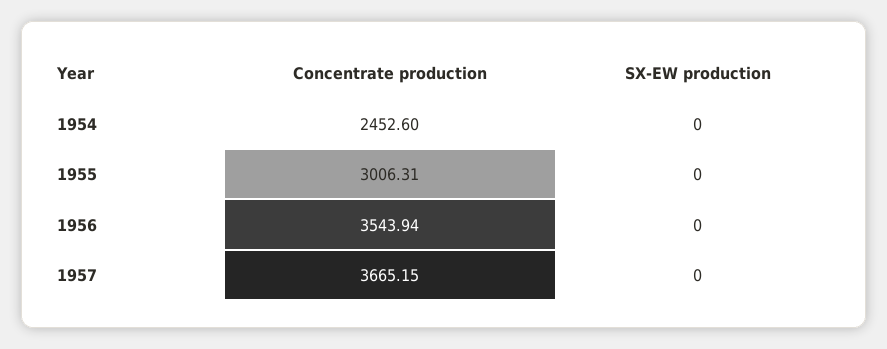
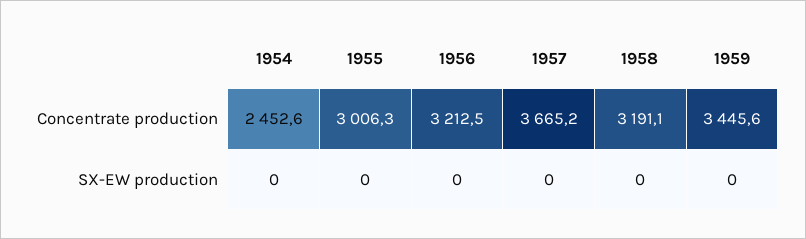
Concentrate production, 1956: 3543.94 -> 3212.5
Concentrate production, 1958: none -> 3191.1
Concentrate production, 1959: none -> 3445.6
SX-EW production, 1958: none -> 0
SX-EW production, 1959: none -> 0

